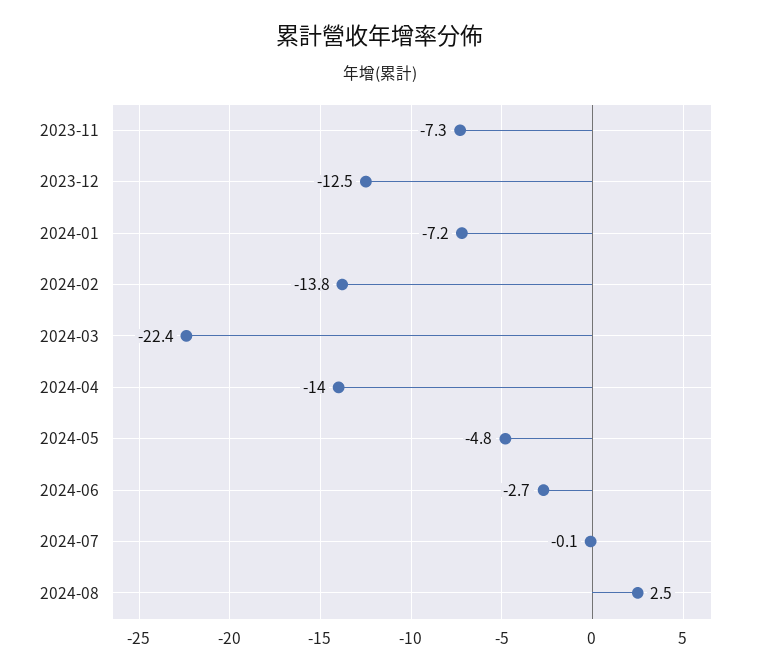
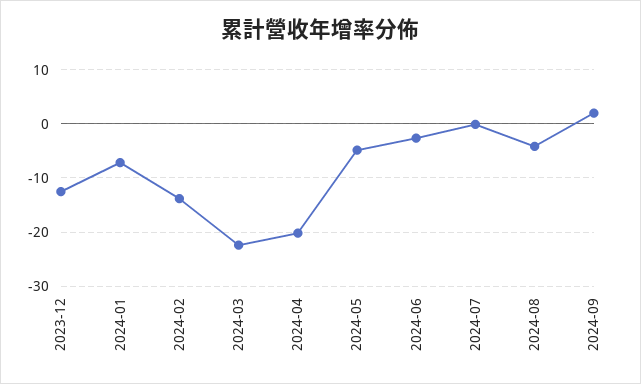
2023-11: -7.3 -> none
2024-04: -14 -> -20
2024-08: 2.5 -> -4
2024-09: none -> 2

